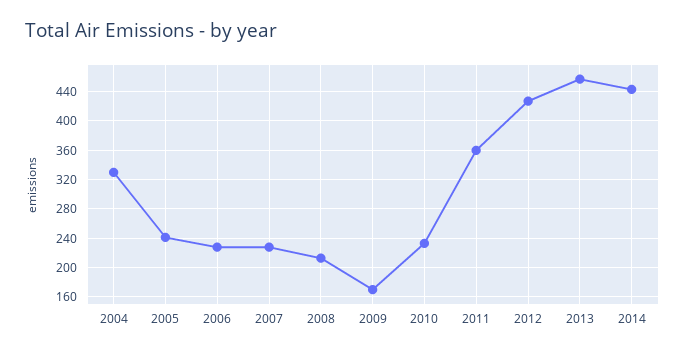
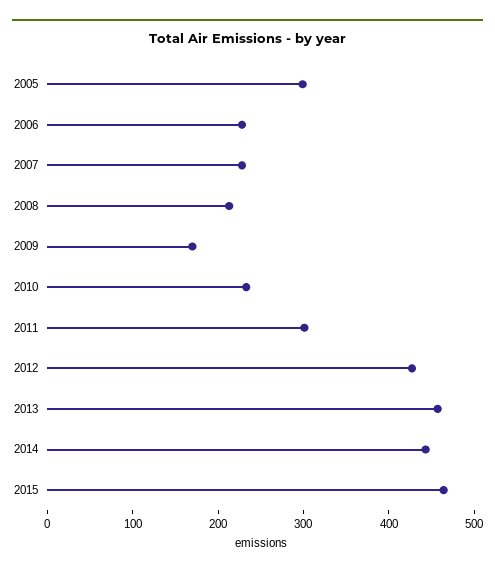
2004: 330 -> none
2005: 240 -> 300
2011: 360 -> 300
2015: none -> 460

